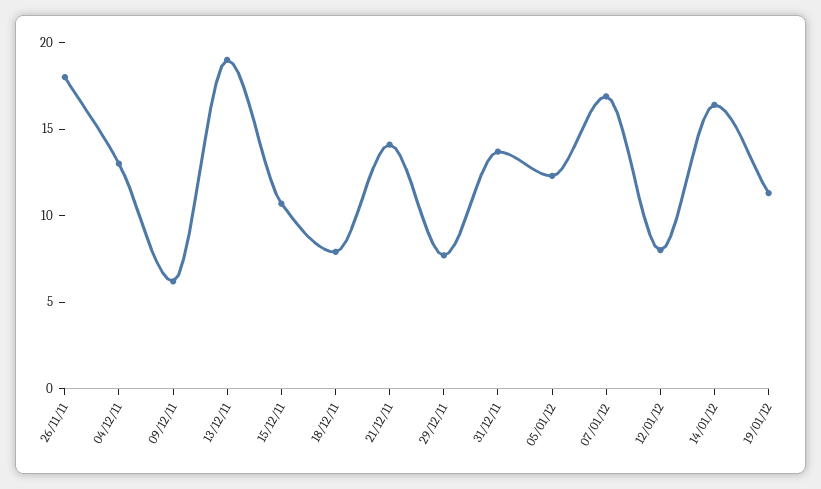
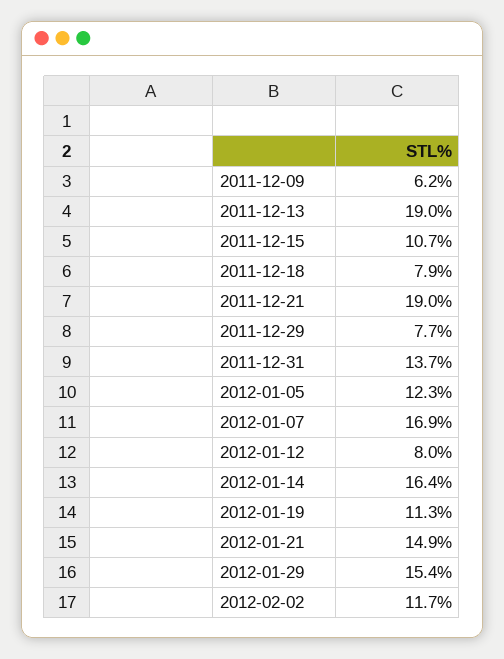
26/11/11: 18 -> none
04/12/11: 13 -> none
21/12/11: 14 -> 19
2012-01-21: none -> 14.9
2012-01-29: none -> 15.4
2012-02-02: none -> 11.7

